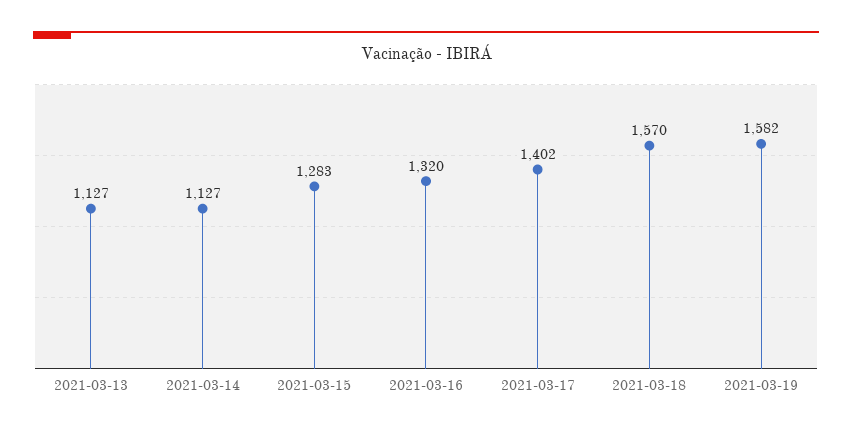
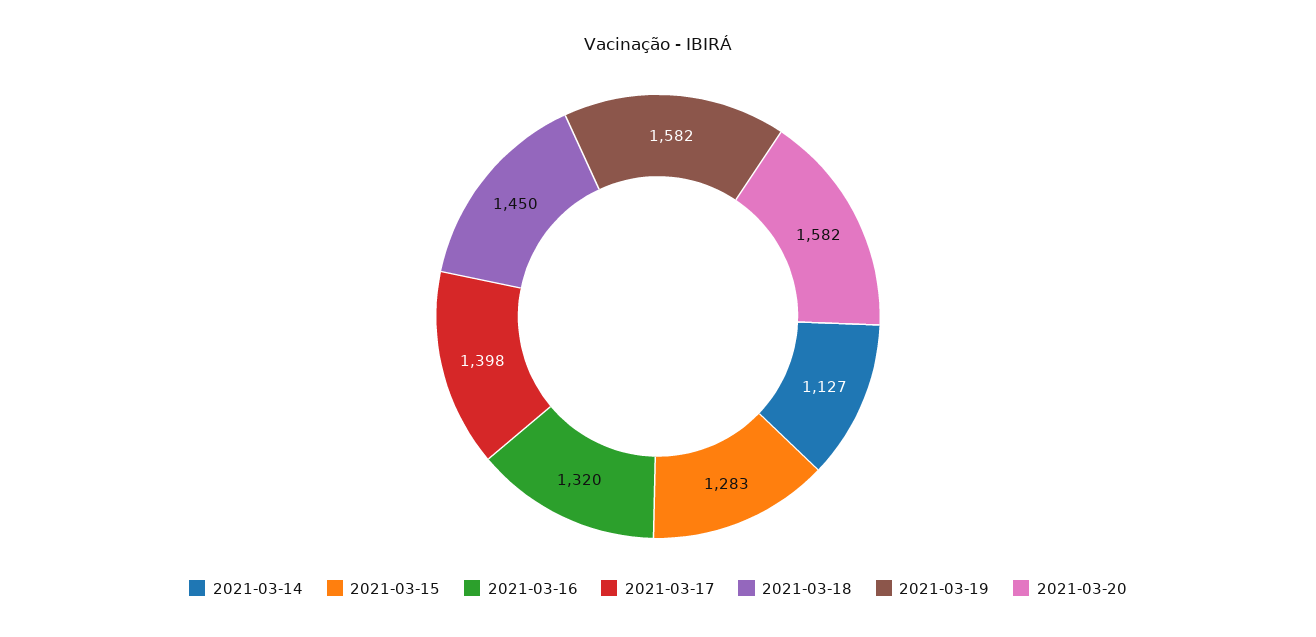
2021-03-13: 1127 -> none
2021-03-17: 1402 -> 1398
2021-03-18: 1570 -> 1450
2021-03-20: none -> 1582

